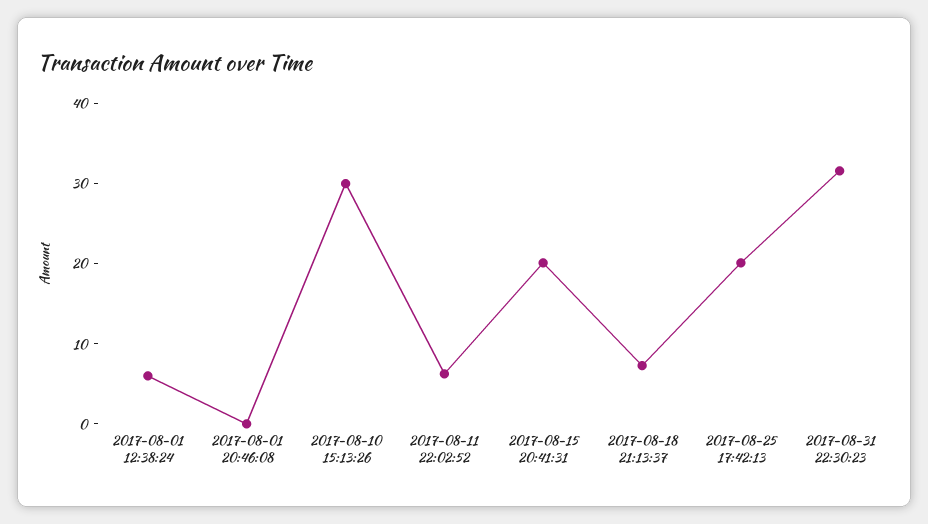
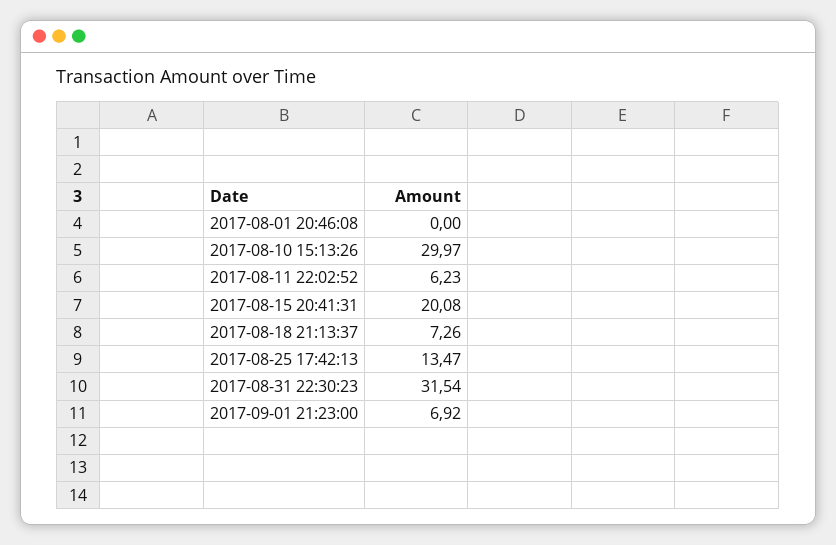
2017-08-01 12:38:24: 6 -> none
2017-08-25 17:42:13: 20 -> 13.47
2017-09-01 21:23:00: none -> 6.92

